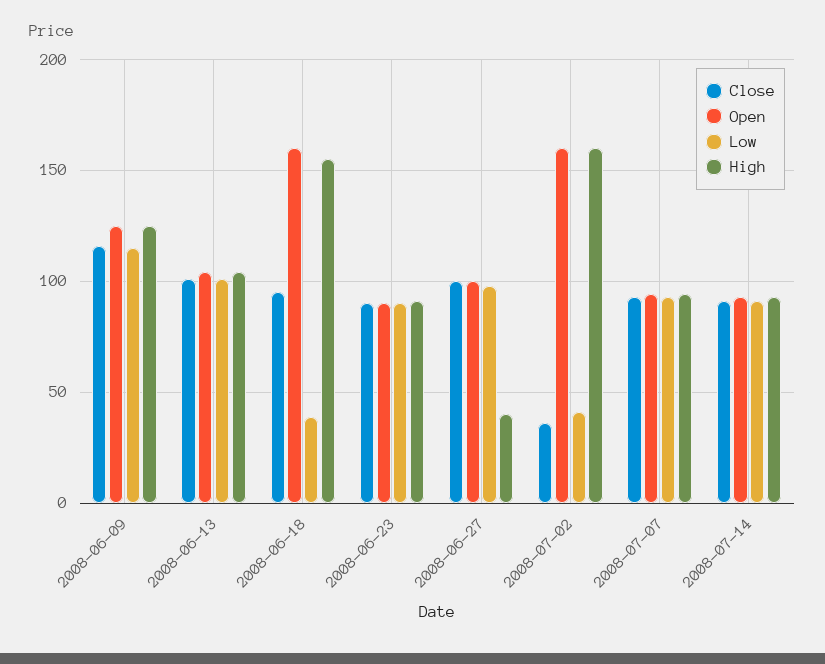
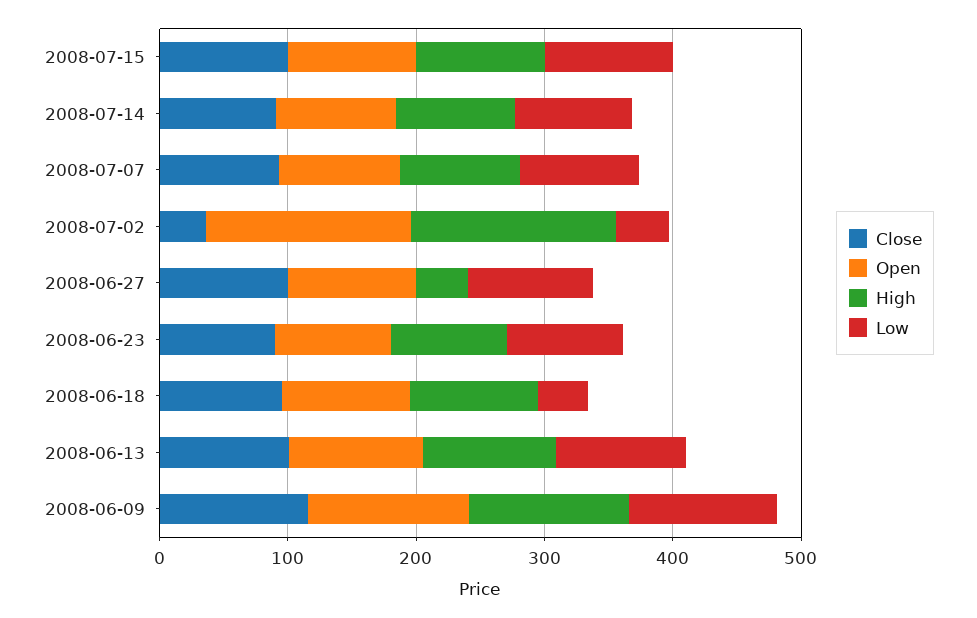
Open, 2008-06-18: 160 -> 100
High, 2008-06-18: 155 -> 100
Close, 2008-07-15: none -> 100
Open, 2008-07-15: none -> 100
High, 2008-07-15: none -> 100
Low, 2008-07-15: none -> 100

